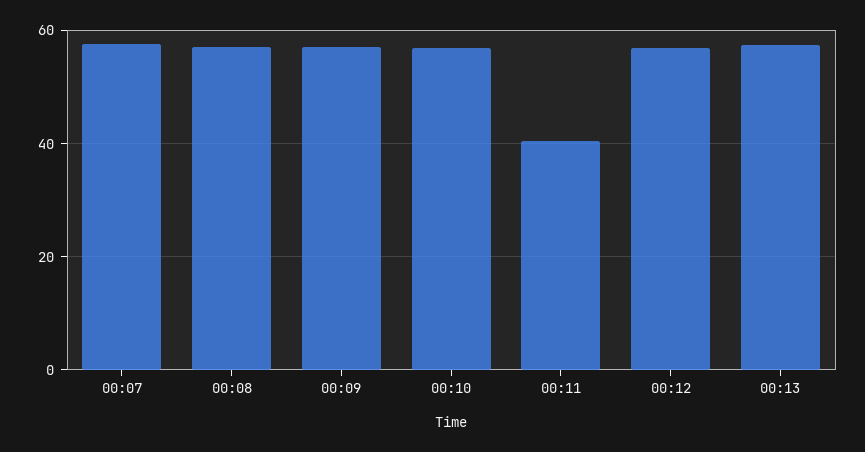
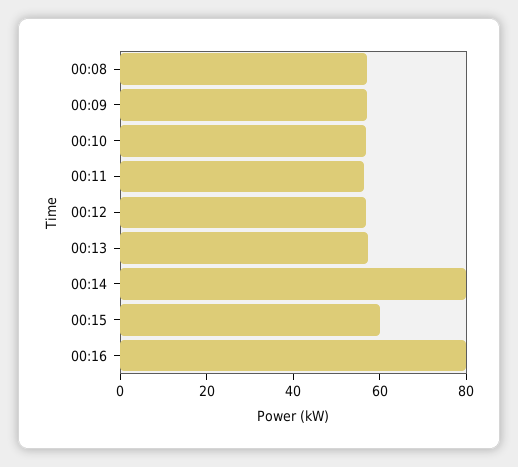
00:07: 58 -> none
00:11: 40 -> 55
00:14: none -> 80
00:15: none -> 60
00:16: none -> 80

